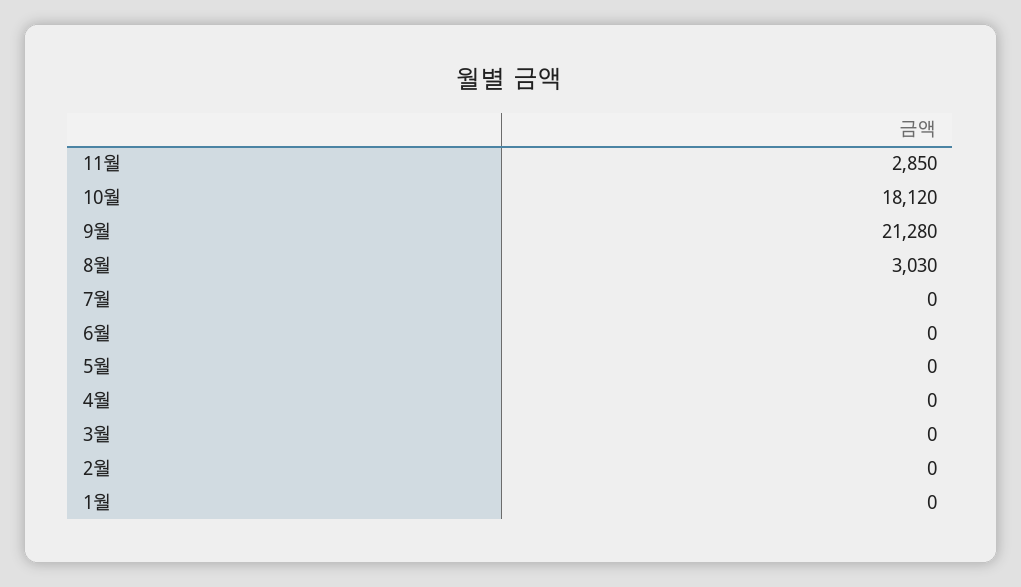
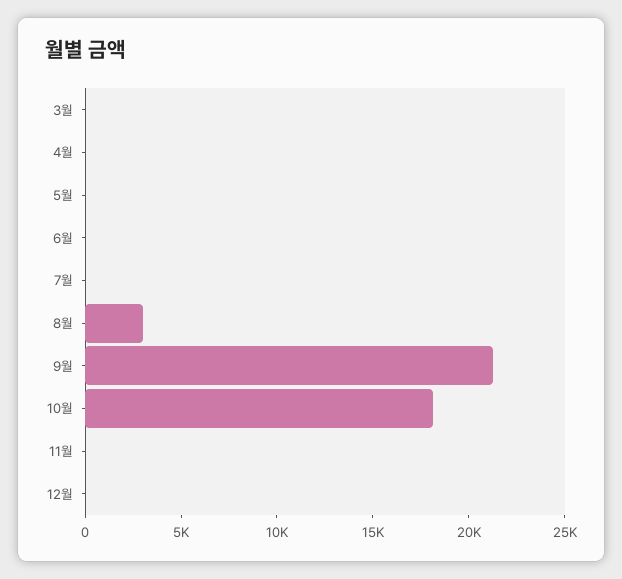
11월: 2850 -> 0
2월: 0 -> none
1월: 0 -> none
12월: none -> 0

